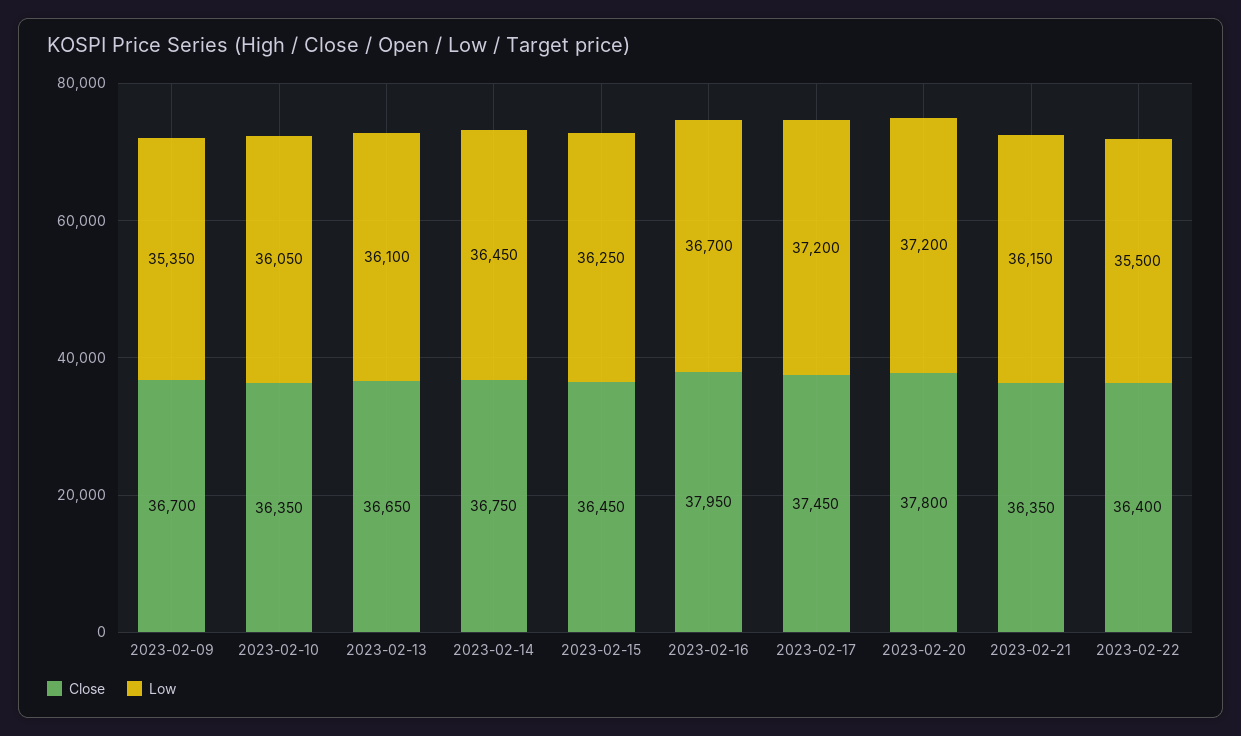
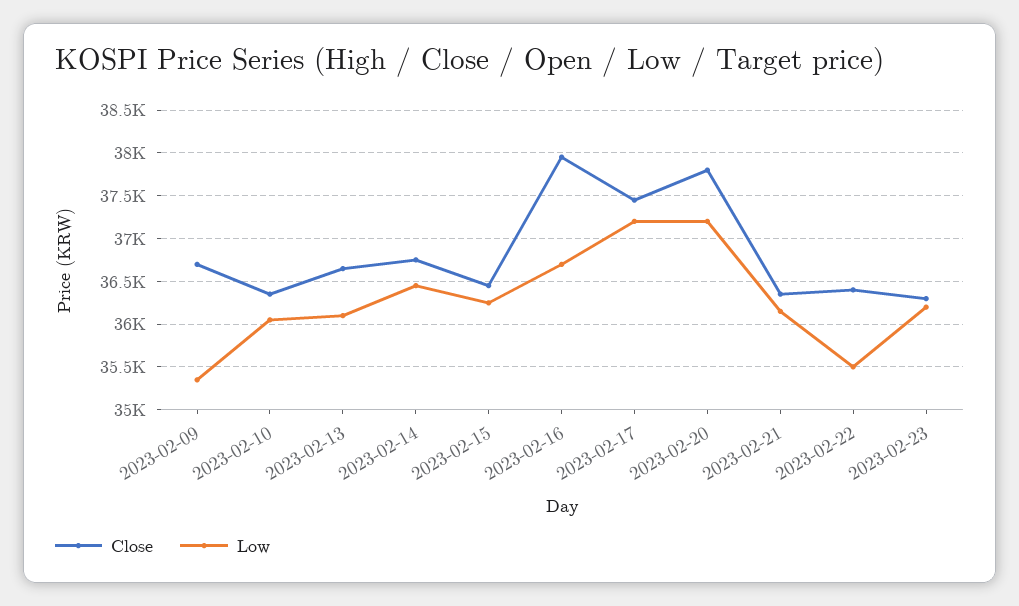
Close, 2023-02-23: none -> 36300
Low, 2023-02-23: none -> 36200

